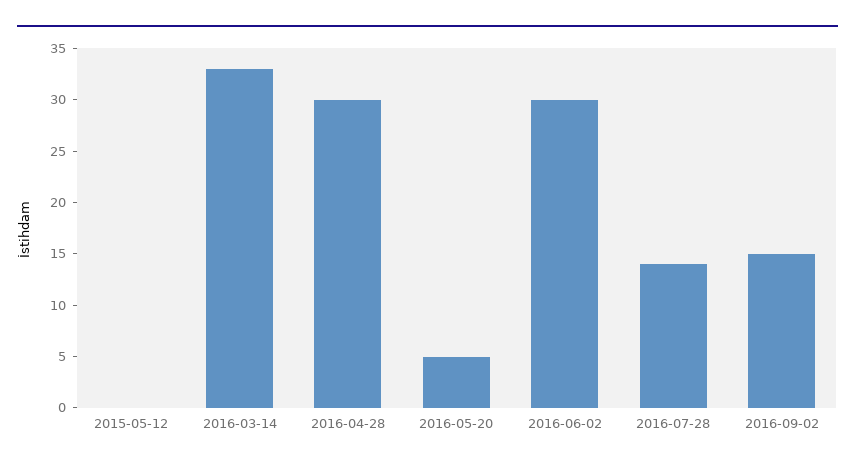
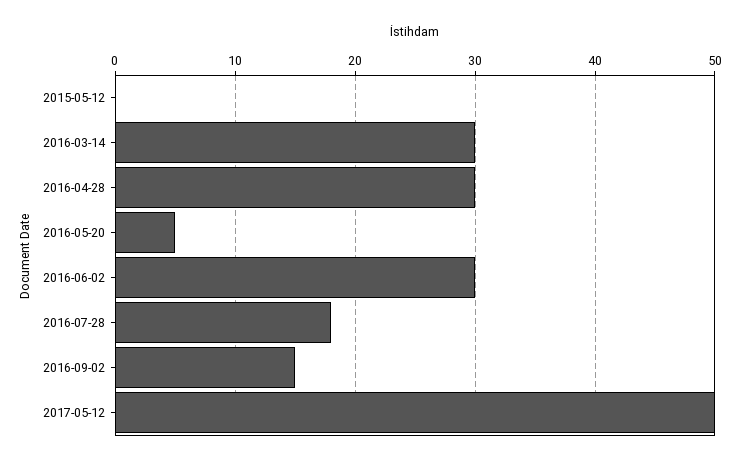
2016-03-14: 33 -> 30
2016-07-28: 14 -> 18
2017-05-12: none -> 50

